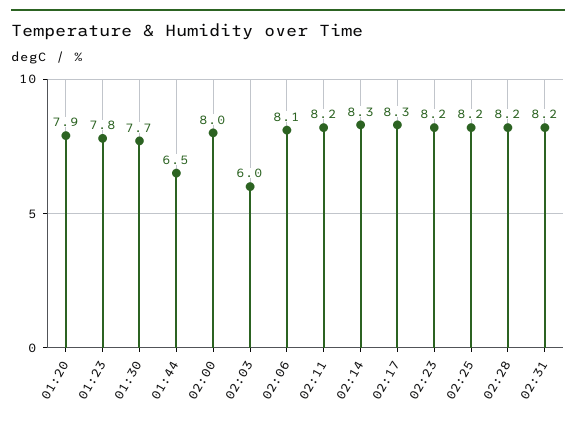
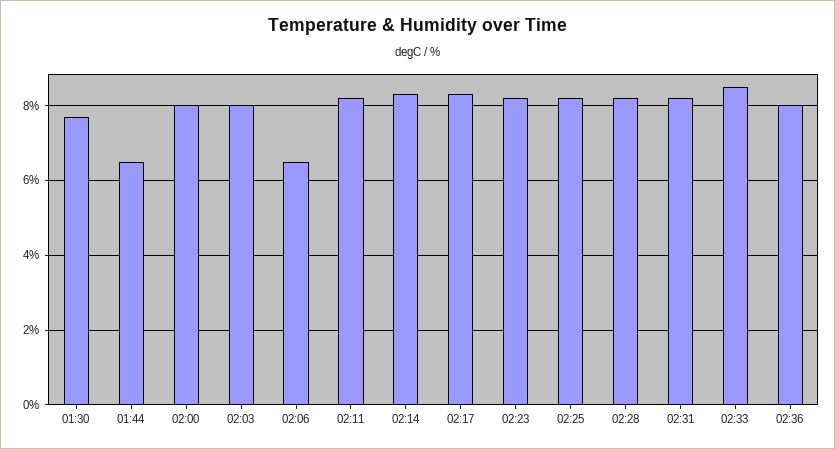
01:20: 7.9 -> none
01:23: 7.8 -> none
02:03: 6 -> 8
02:06: 8.1 -> 6.5
02:33: none -> 8.5
02:36: none -> 8

